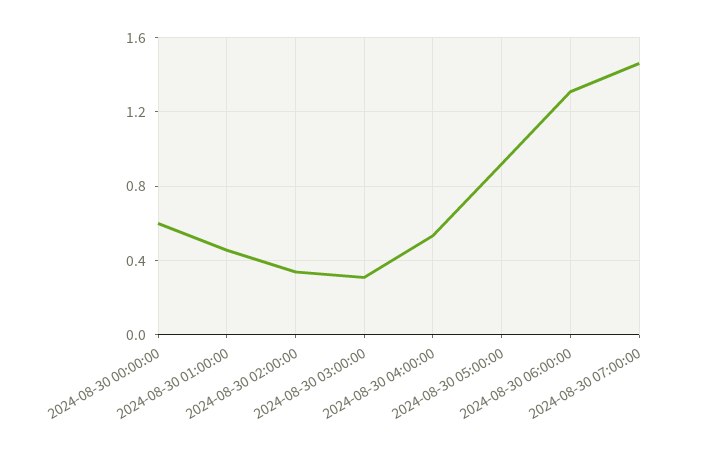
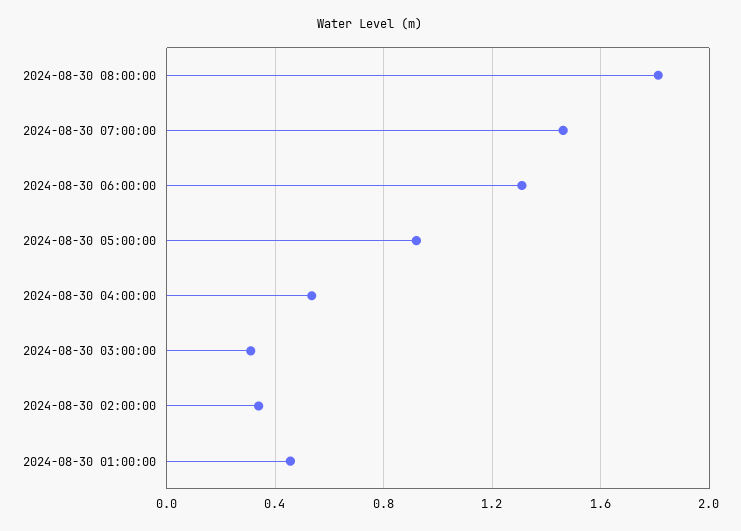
2024-08-30 00:00:00: 0.6 -> none
2024-08-30 08:00:00: none -> 1.8

